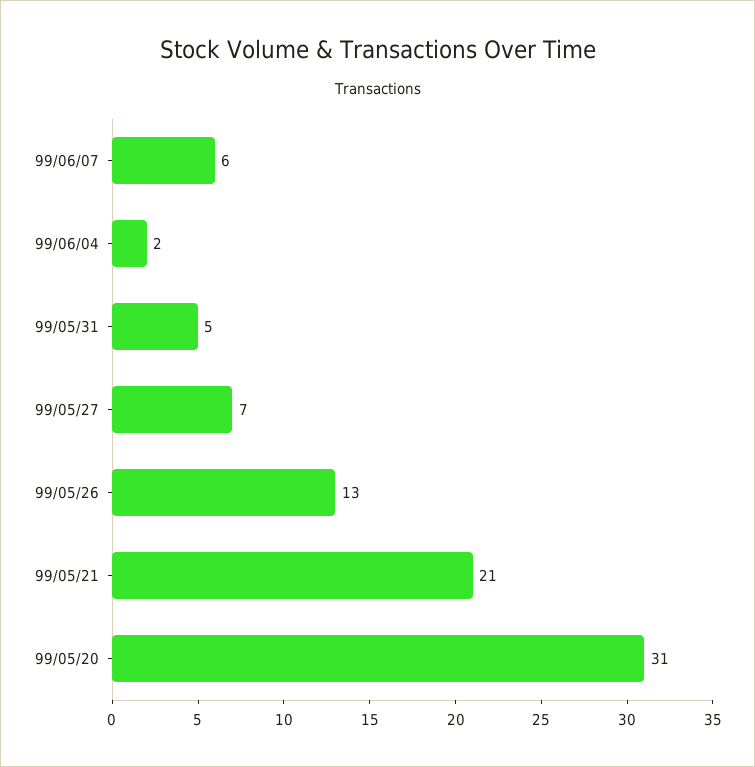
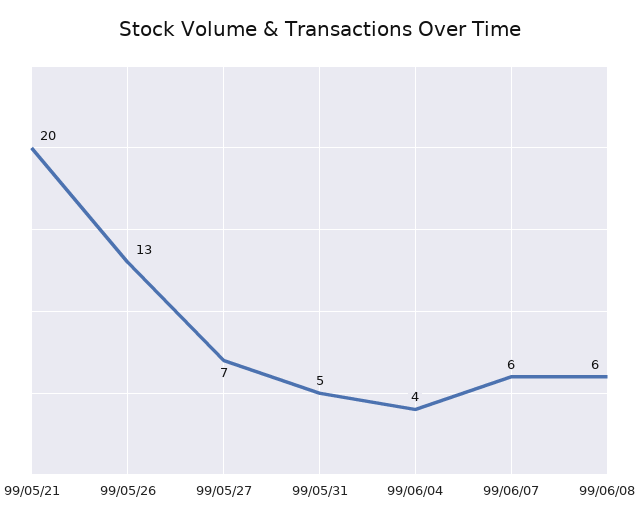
99/06/04: 2 -> 4
99/05/21: 21 -> 20
99/05/20: 31 -> none
99/06/08: none -> 6

